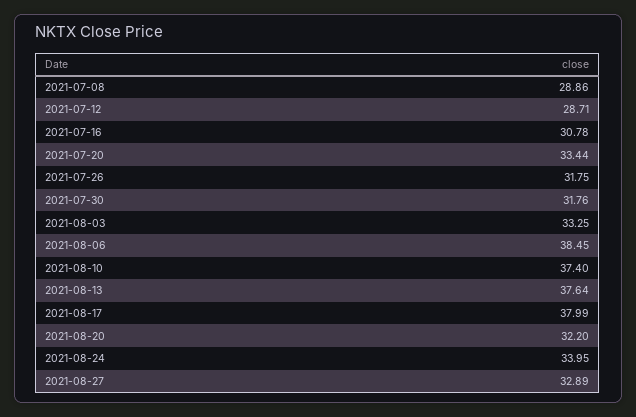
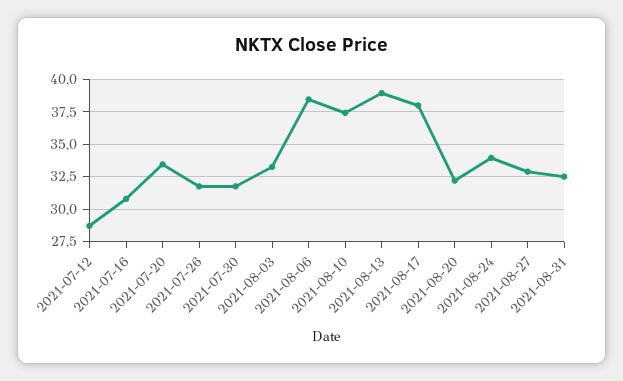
2021-07-08: 28.86 -> none
2021-08-13: 37.64 -> 39
2021-08-31: none -> 32.5

